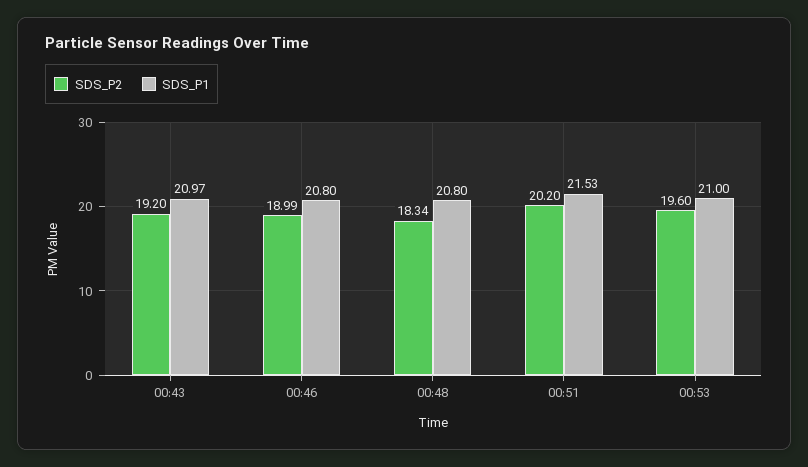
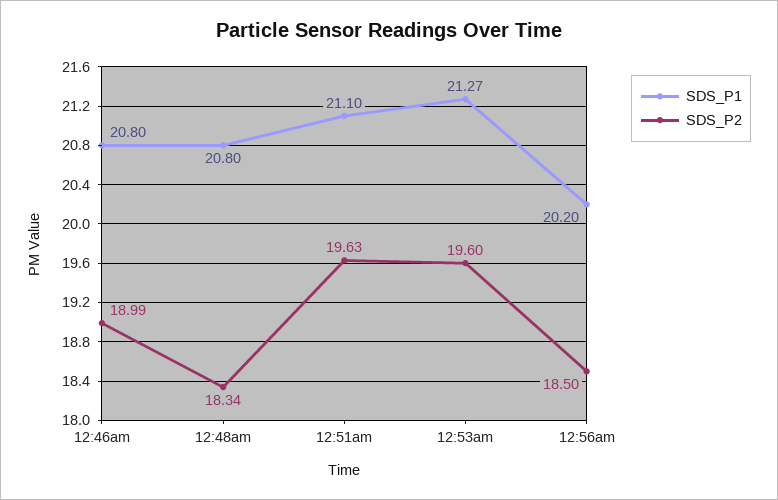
SDS_P2, 00:43: 19.2 -> none
SDS_P1, 00:43: 20.97 -> none
SDS_P2, 00:51: 20.2 -> 19.63
SDS_P1, 00:51: 21.53 -> 21.1
SDS_P1, 00:53: 21 -> 21.27
SDS_P1, 12:56am: none -> 20.2
SDS_P2, 12:56am: none -> 18.5

